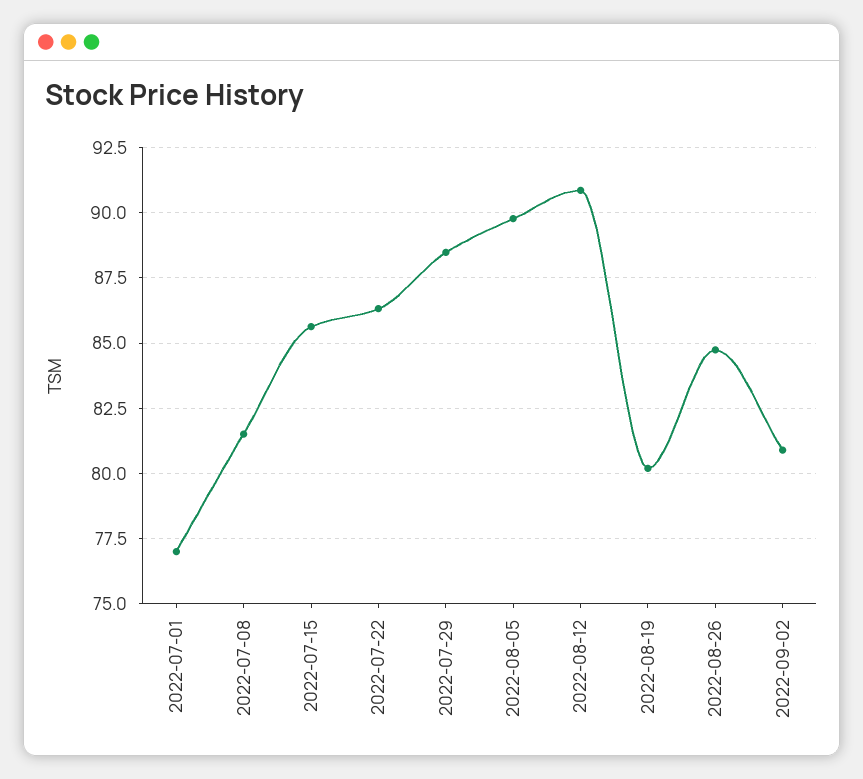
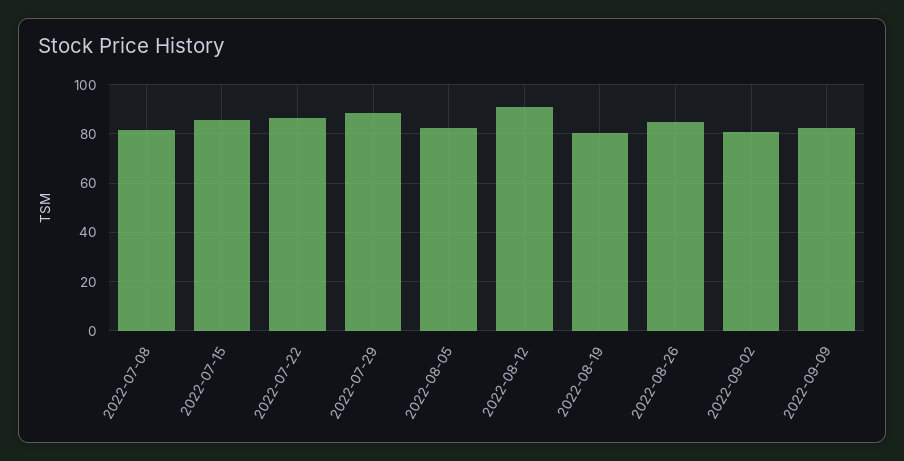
2022-07-01: 77 -> none
2022-08-05: 89.75 -> 82.5
2022-09-09: none -> 82.5

